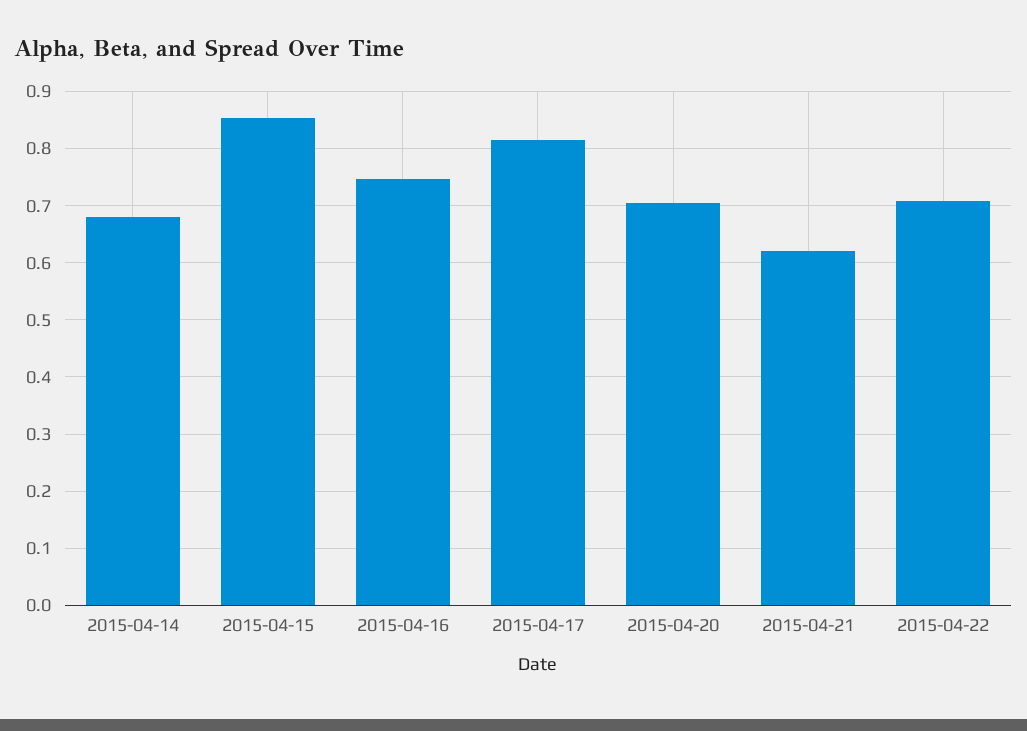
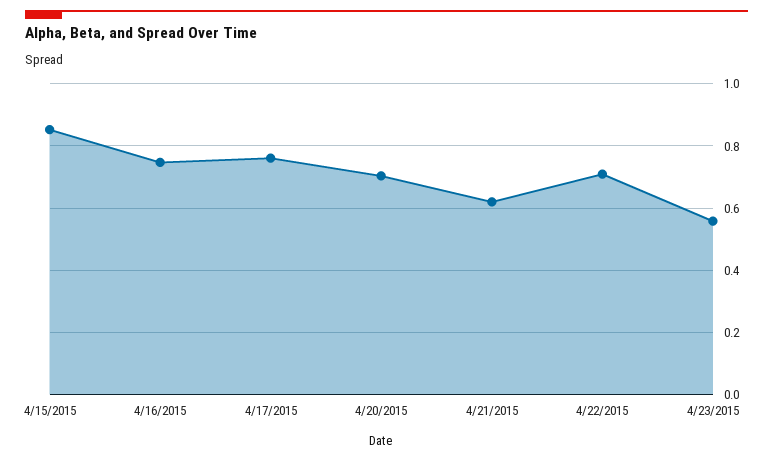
2015-04-14: 0.68 -> none
2015-04-17: 0.82 -> 0.76
4/23/2015: none -> 0.56

